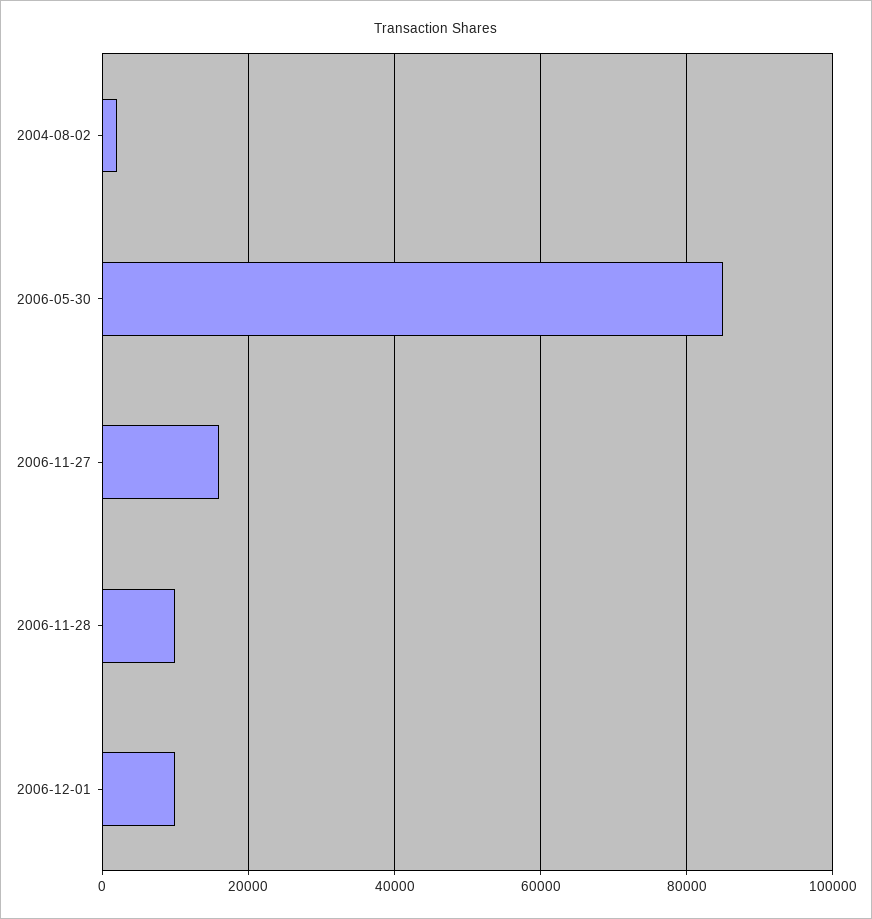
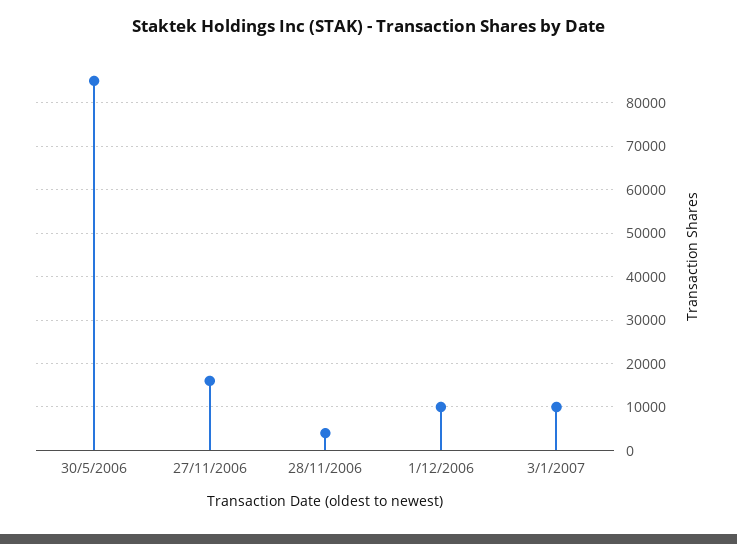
2004-08-02: 2000 -> none
2006-11-28: 10000 -> 4000
3/1/2007: none -> 10000

